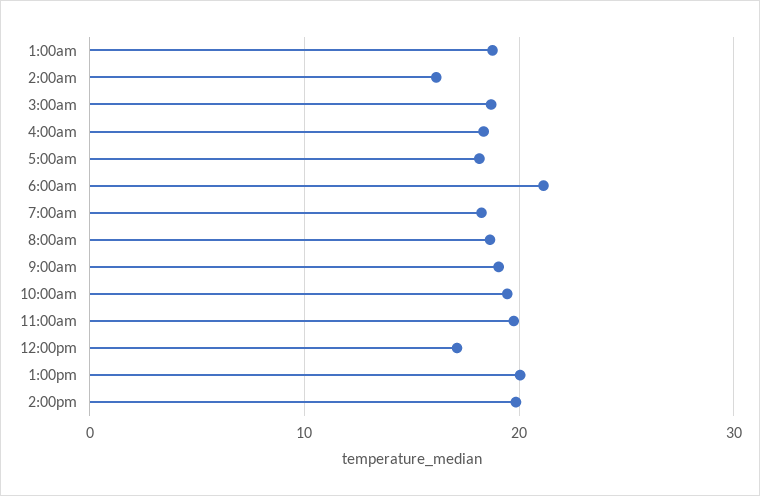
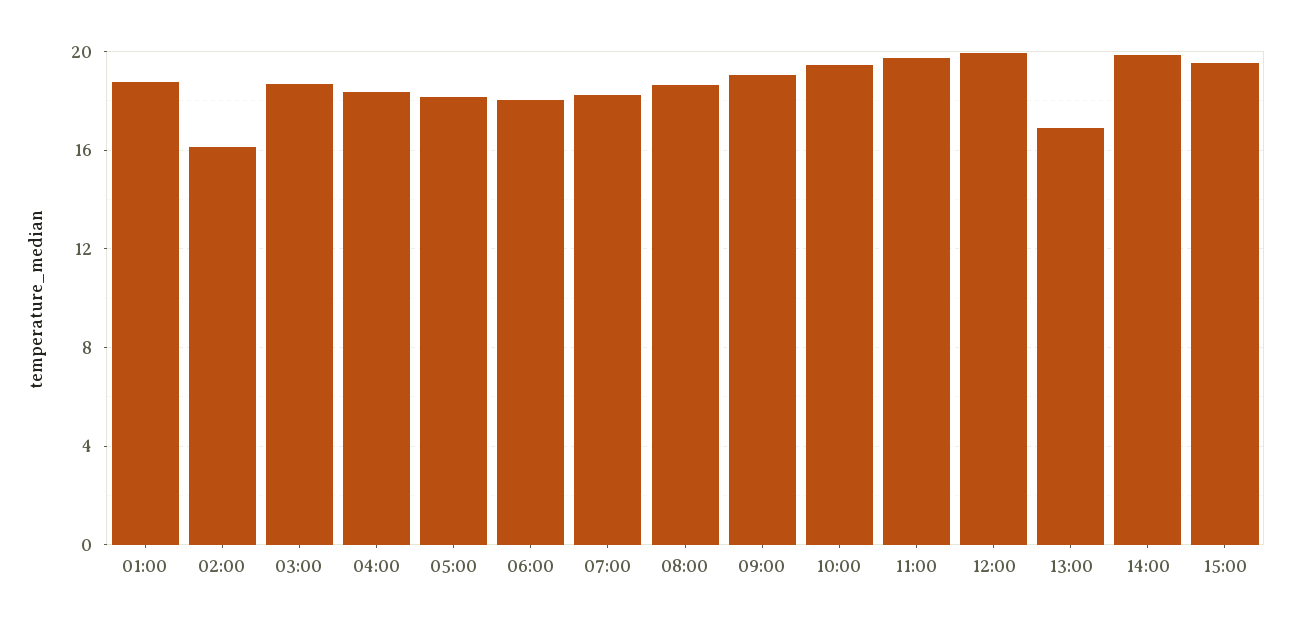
6:00am: 21 -> 18
12:00pm: 17 -> 20
1:00pm: 20 -> 17
15:00: none -> 19.5

